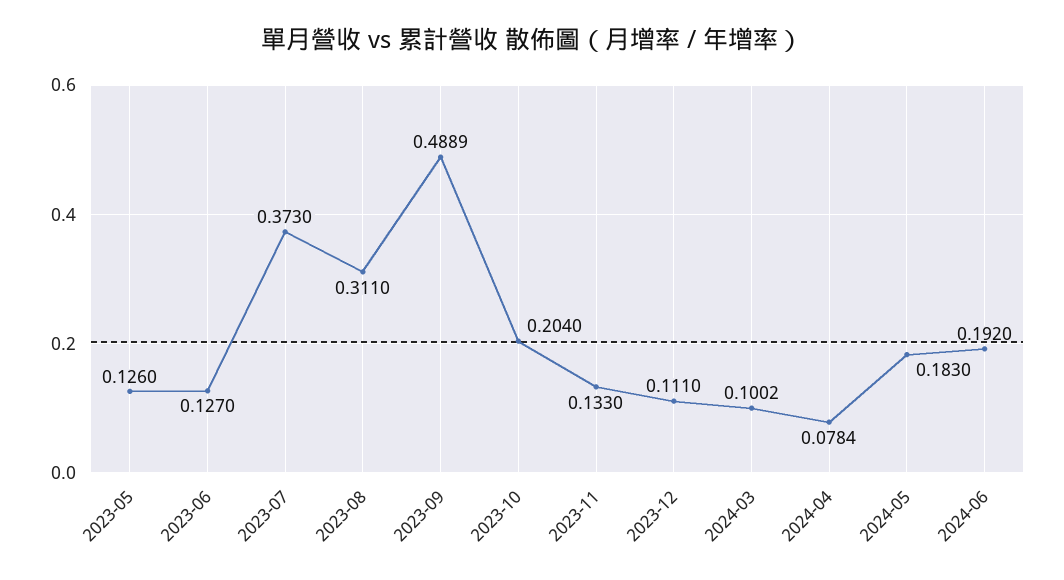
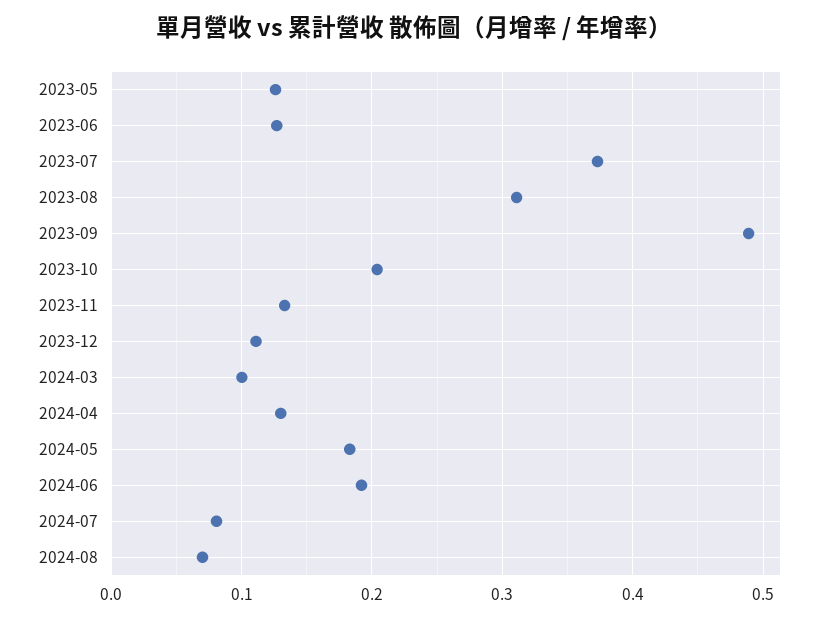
2024-04: 0.0784 -> 0.13
2024-07: none -> 0.08
2024-08: none -> 0.07

